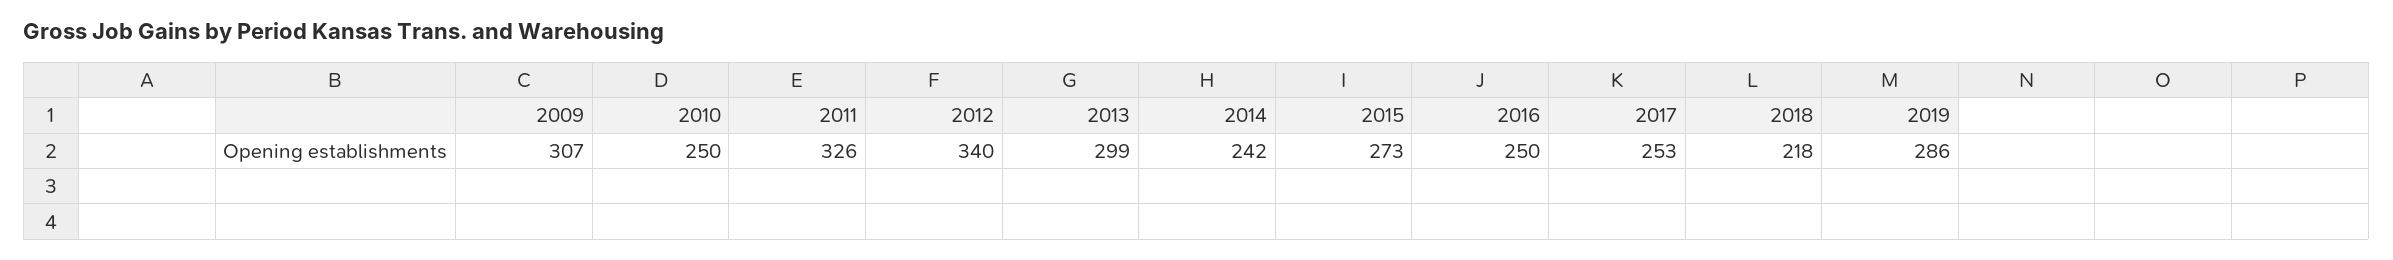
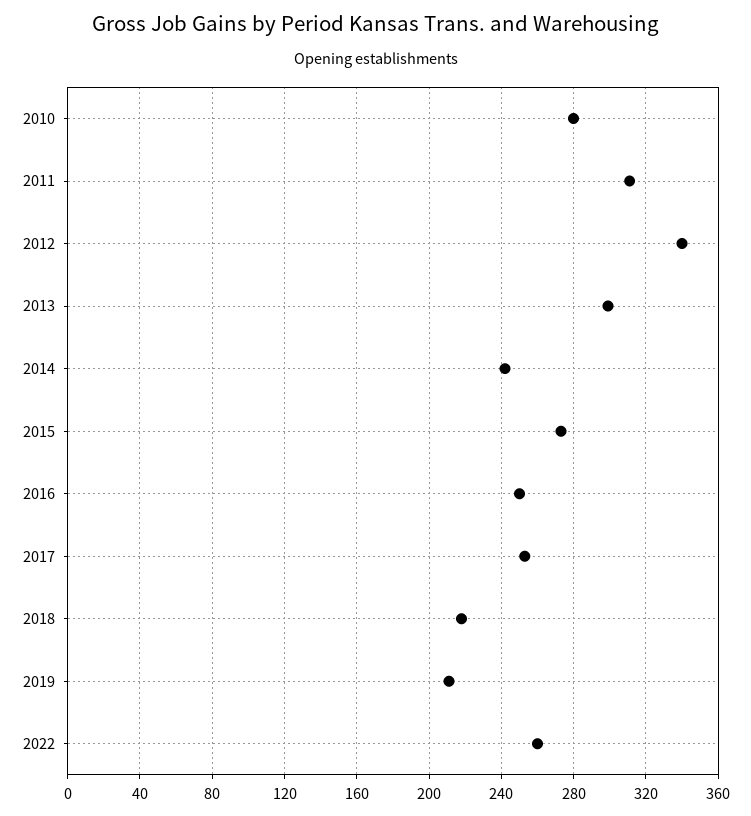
2009: 307 -> none
2010: 250 -> 280
2011: 326 -> 310
2019: 286 -> 210
2022: none -> 260

